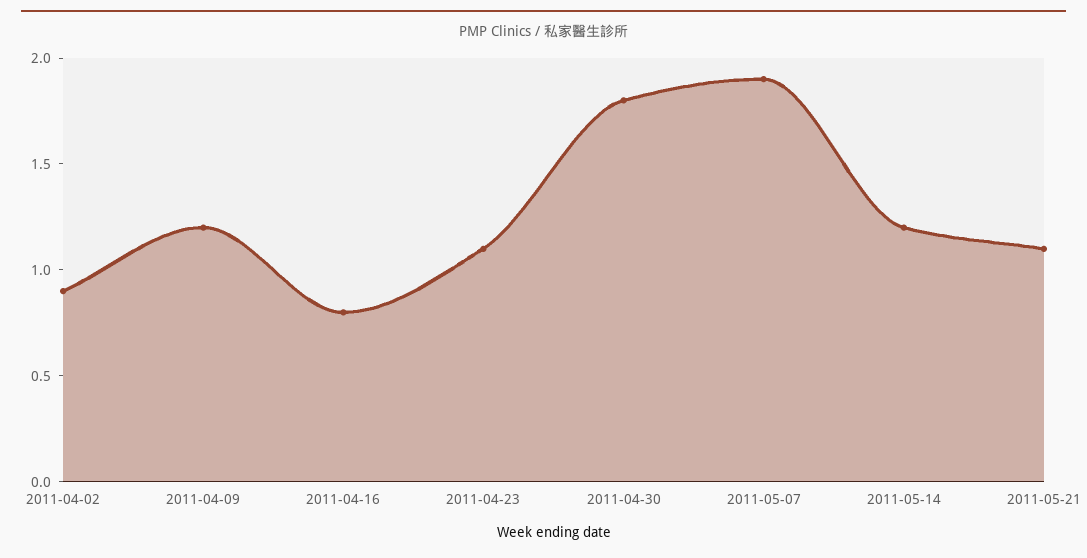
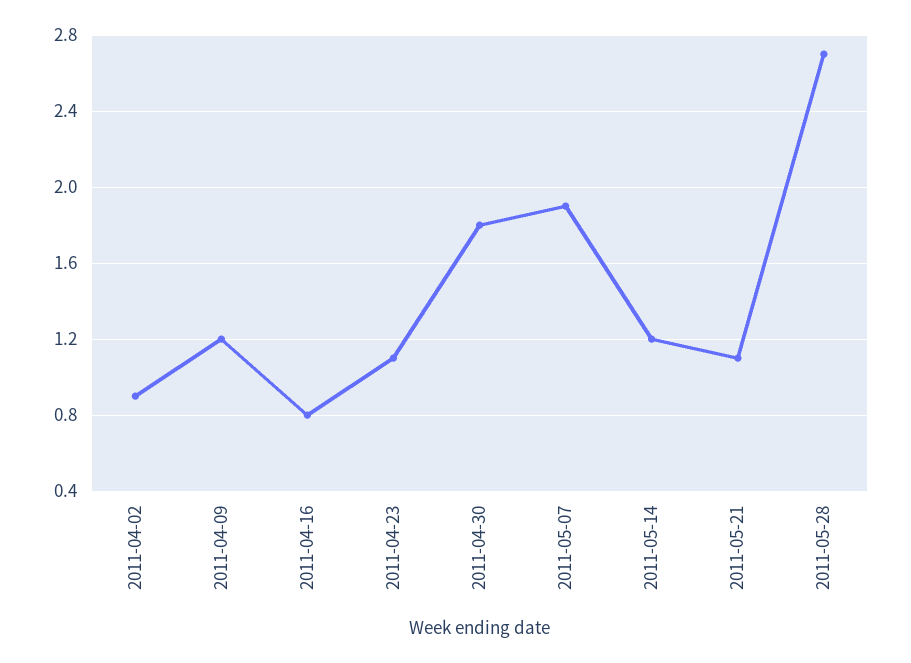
2011-05-28: none -> 2.7

